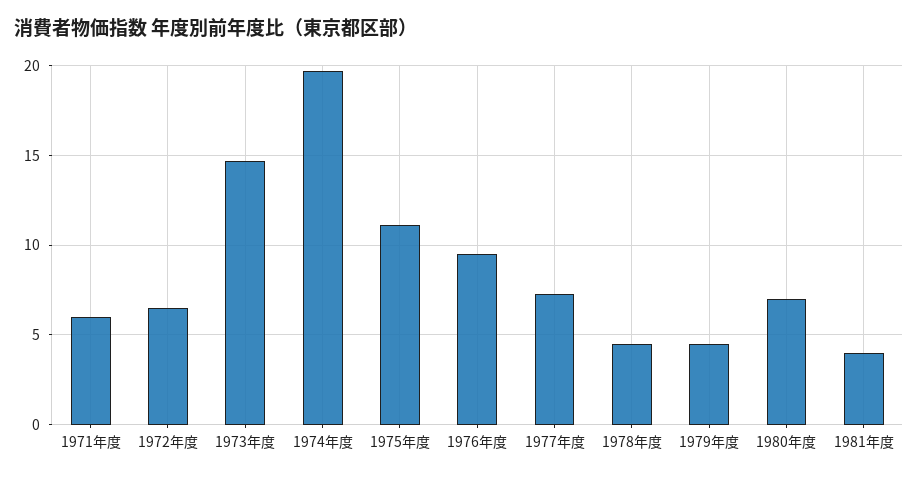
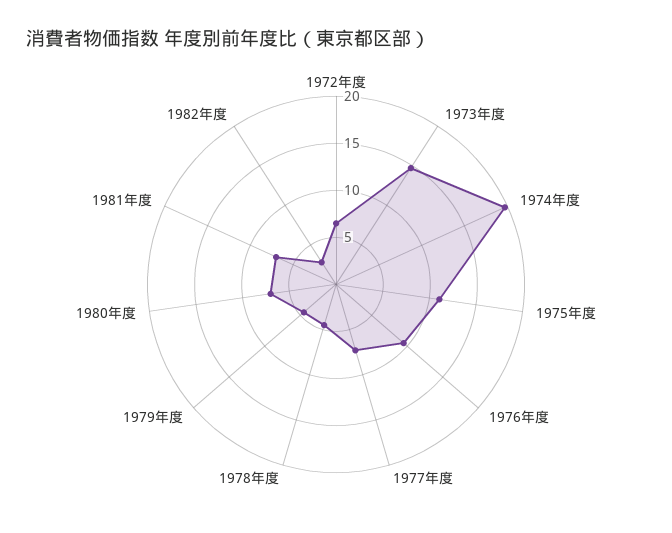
1971年度: 6 -> none
1981年度: 4 -> 7
1982年度: none -> 3

